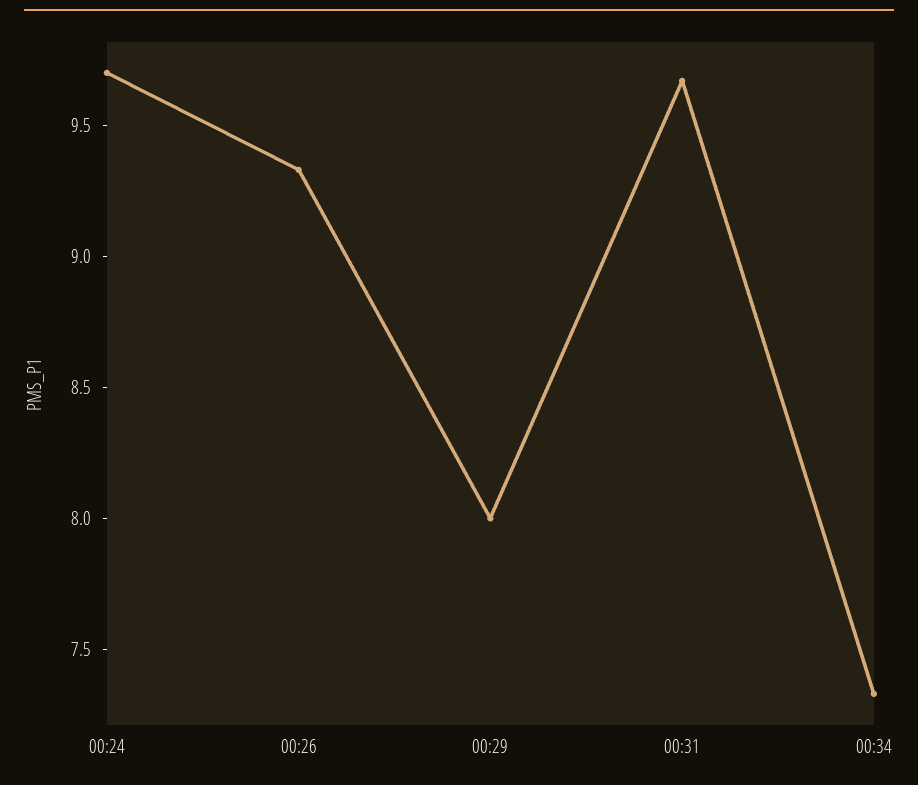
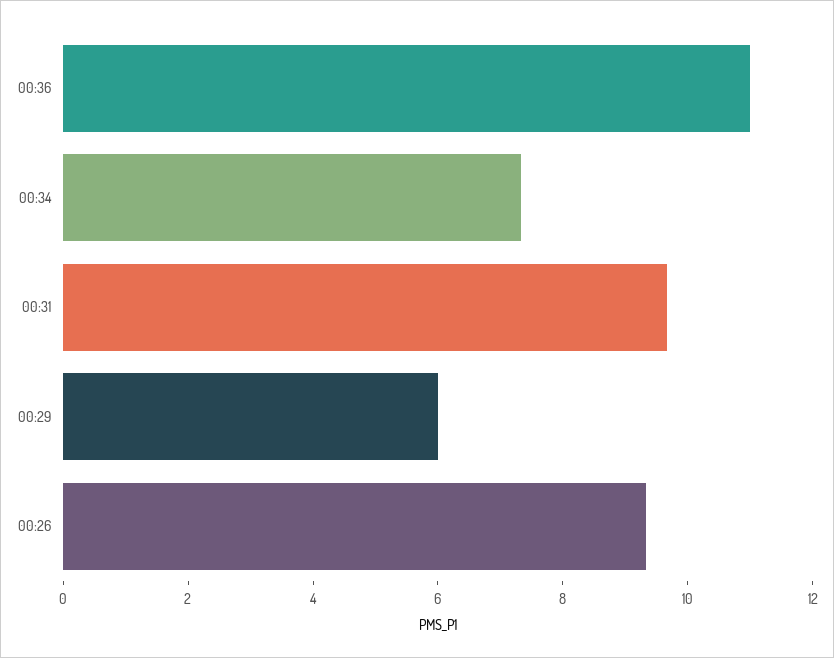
00:24: 9.7 -> none
00:29: 8 -> 6
00:36: none -> 11

